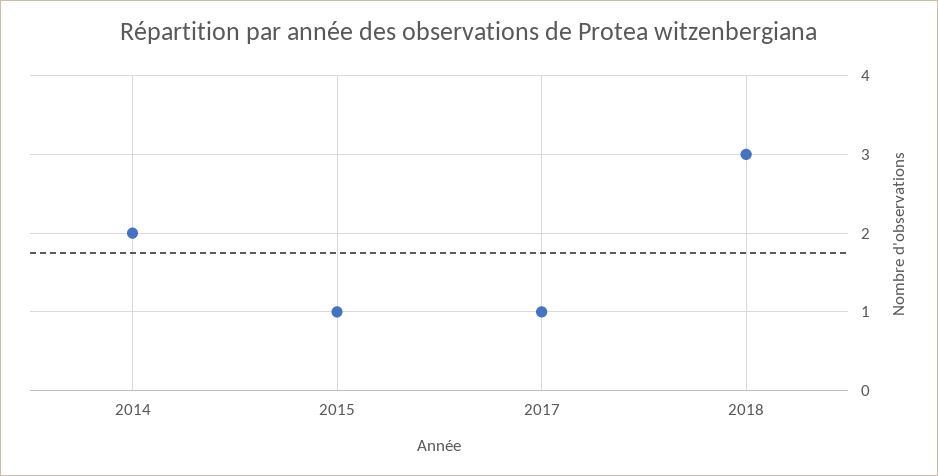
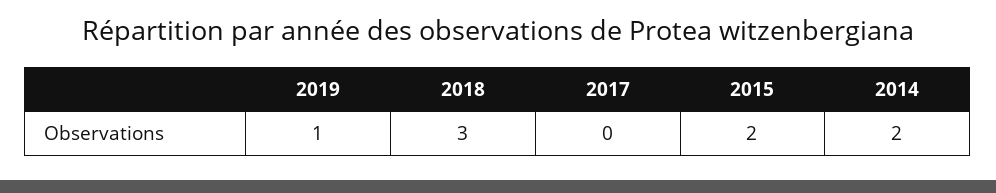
2015: 1 -> 2
2017: 1 -> 0
2019: none -> 1

